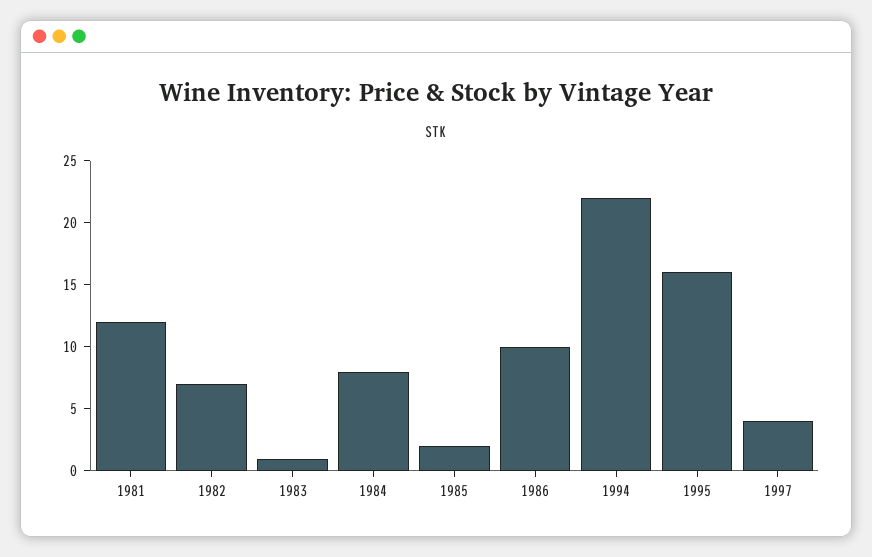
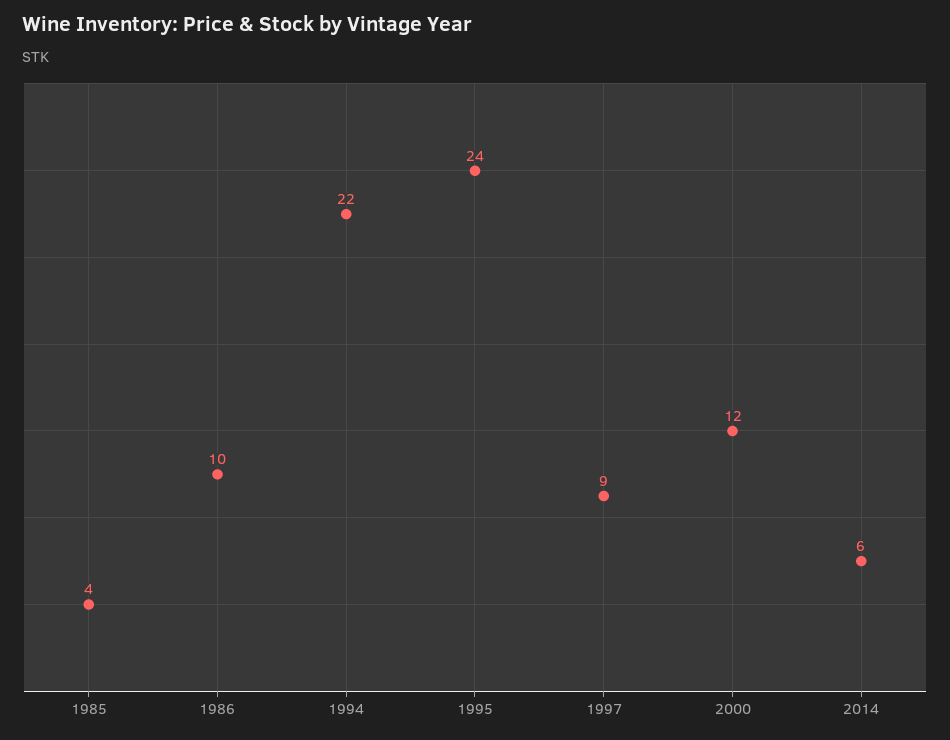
1981: 12 -> none
1982: 7 -> none
1983: 1 -> none
1984: 8 -> none
1985: 2 -> 4
1995: 16 -> 24
1997: 4 -> 9
2000: none -> 12
2014: none -> 6

